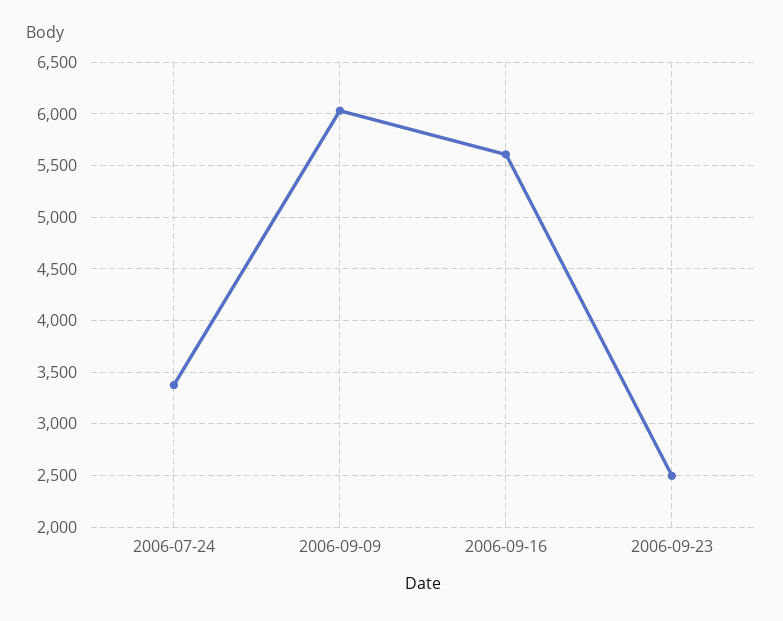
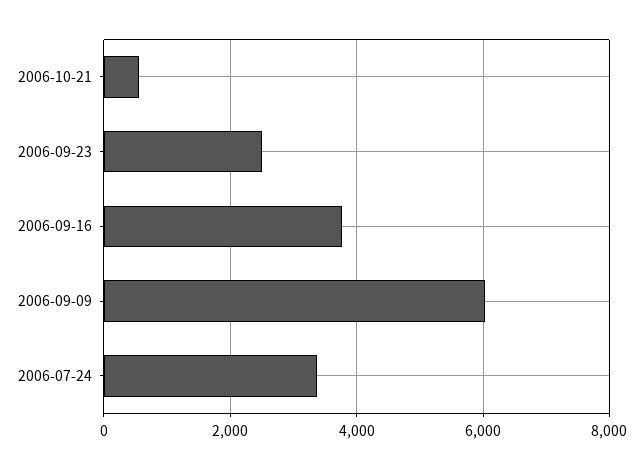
2006-09-16: 5600 -> 3800
2006-10-21: none -> 600

